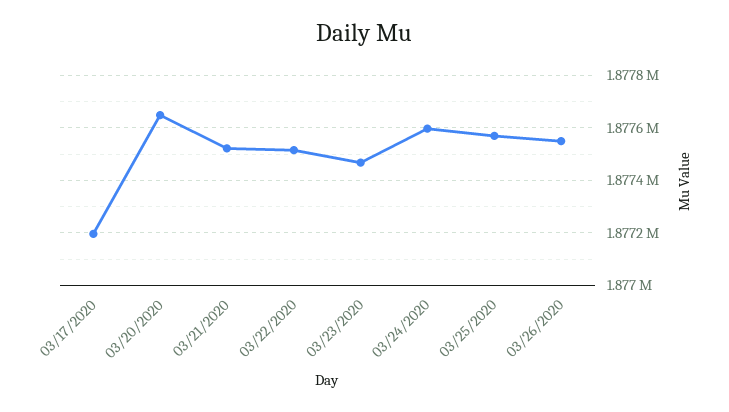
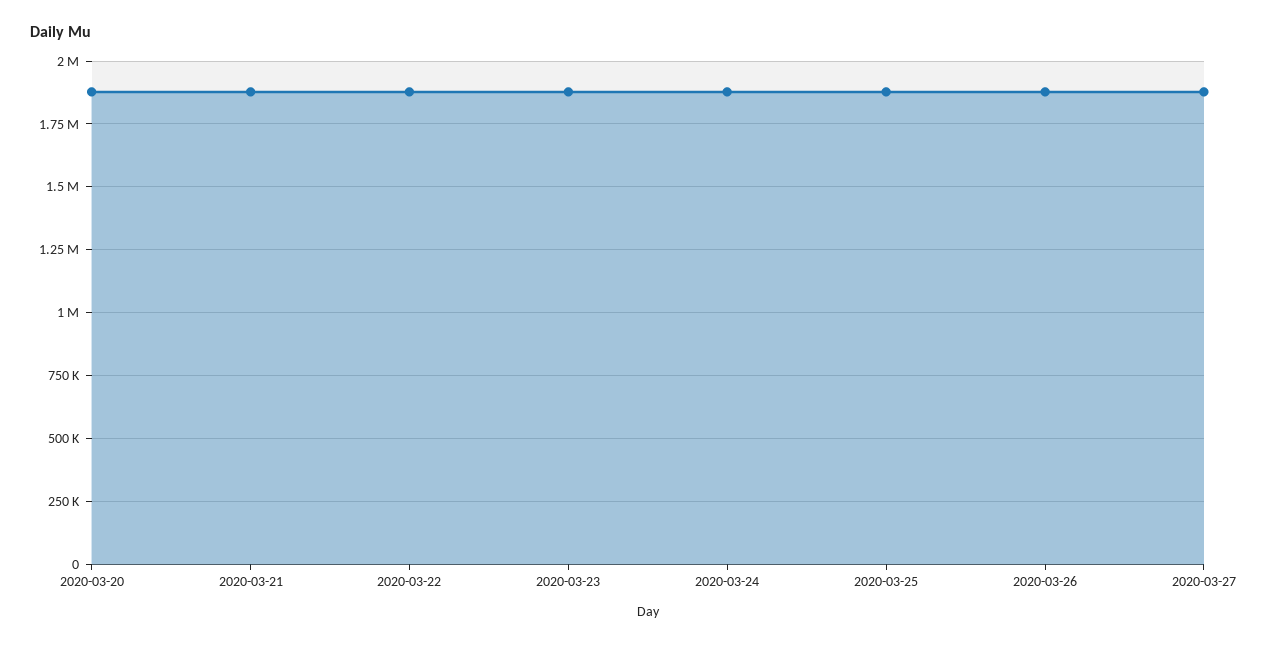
03/17/2020: 1877200 -> none
2020-03-27: none -> 1875000

